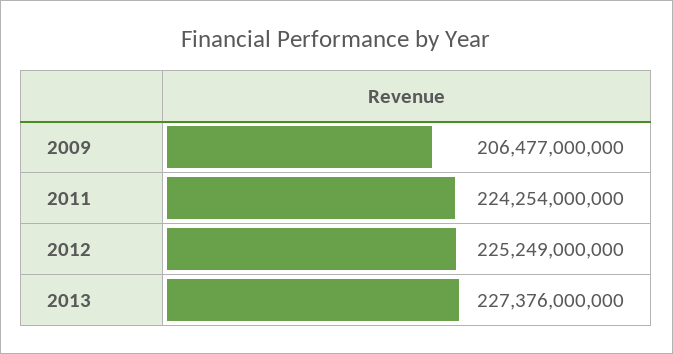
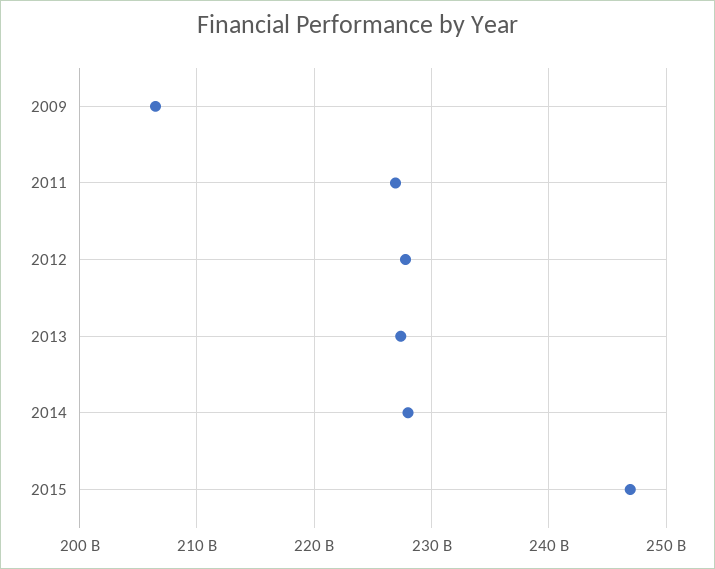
2011: 224254000000 -> 227000000000
2012: 225249000000 -> 228000000000
2014: none -> 228000000000
2015: none -> 247000000000

